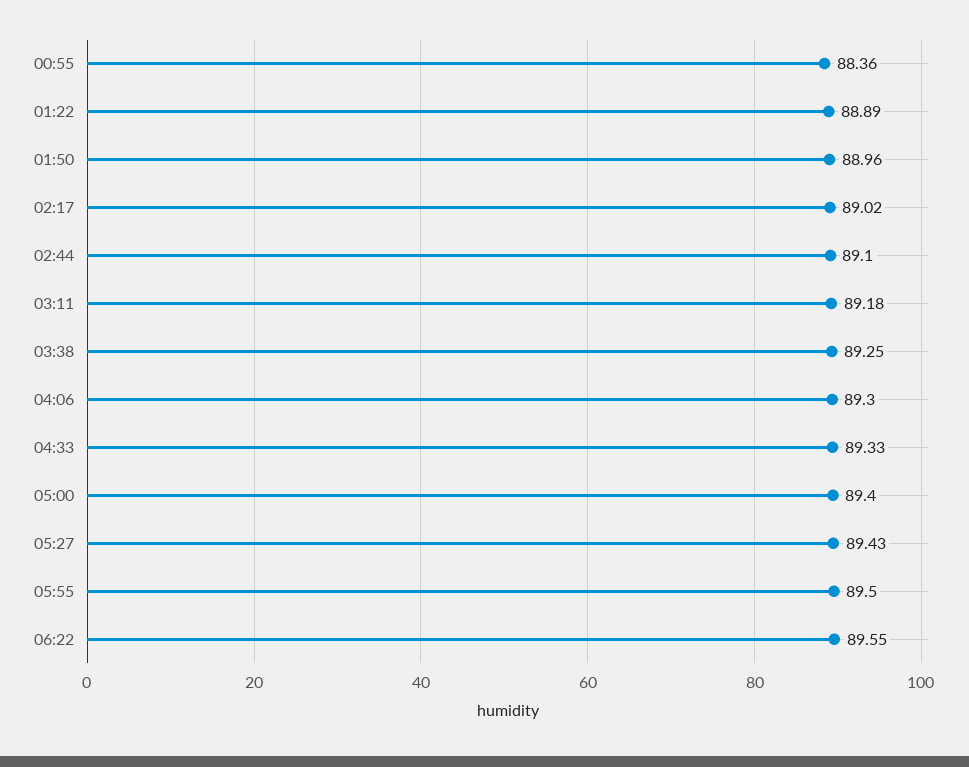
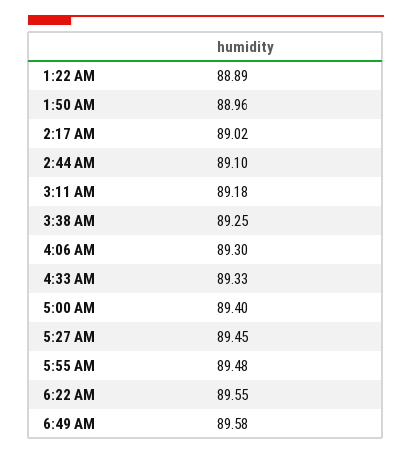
00:55: 88.36 -> none
05:27: 89.43 -> 89.45
05:55: 89.5 -> 89.48
6:49 AM: none -> 89.58

